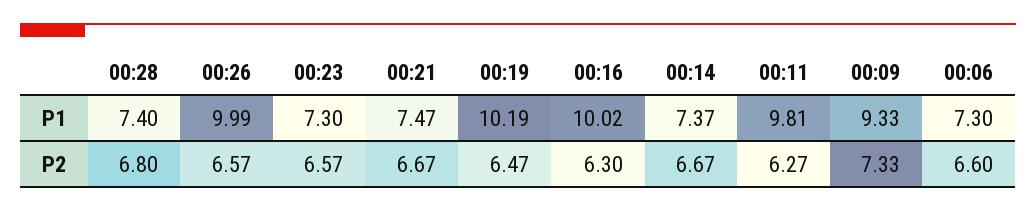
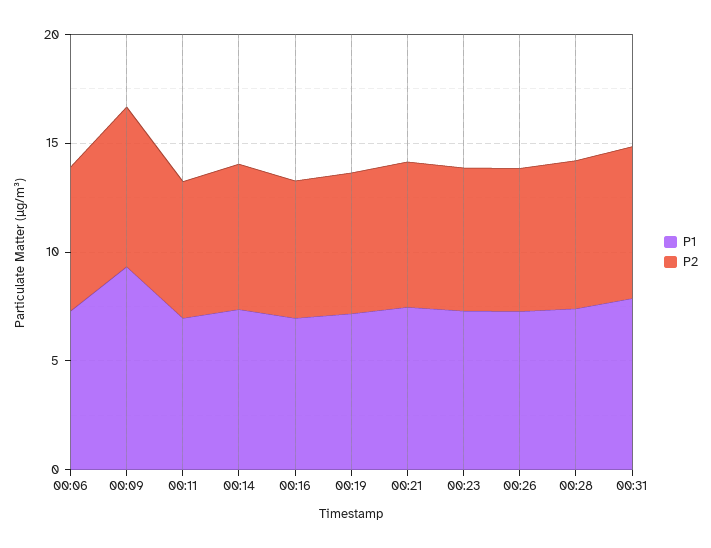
P1, 00:26: 9.99 -> 7
P1, 00:19: 10.19 -> 7
P1, 00:16: 10.02 -> 7
P1, 00:11: 9.81 -> 7
P1, 00:31: none -> 8
P2, 00:31: none -> 7

